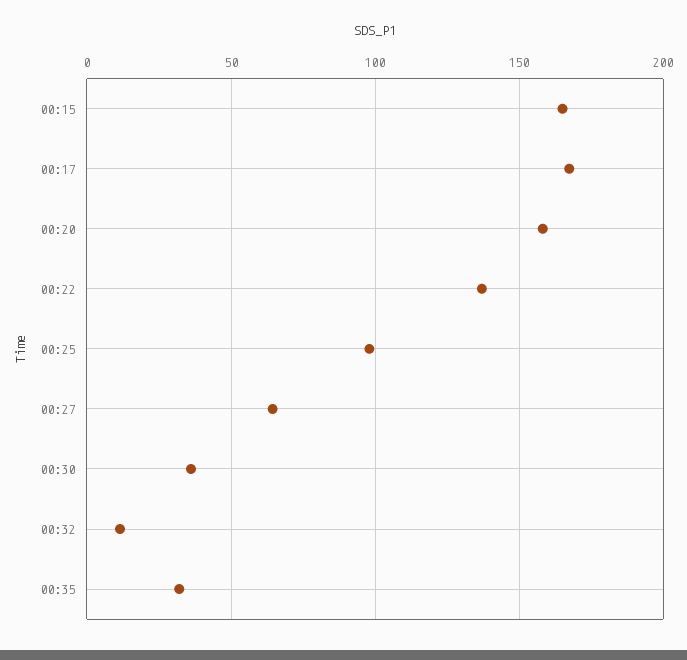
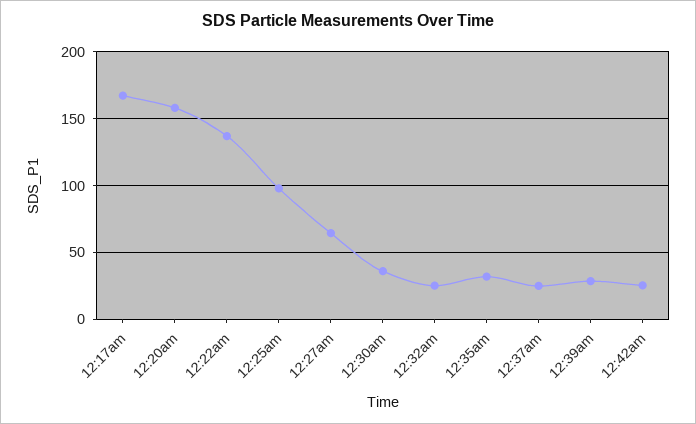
00:15: 165 -> none
00:32: 10 -> 25
12:37am: none -> 25
12:39am: none -> 30
12:42am: none -> 25

